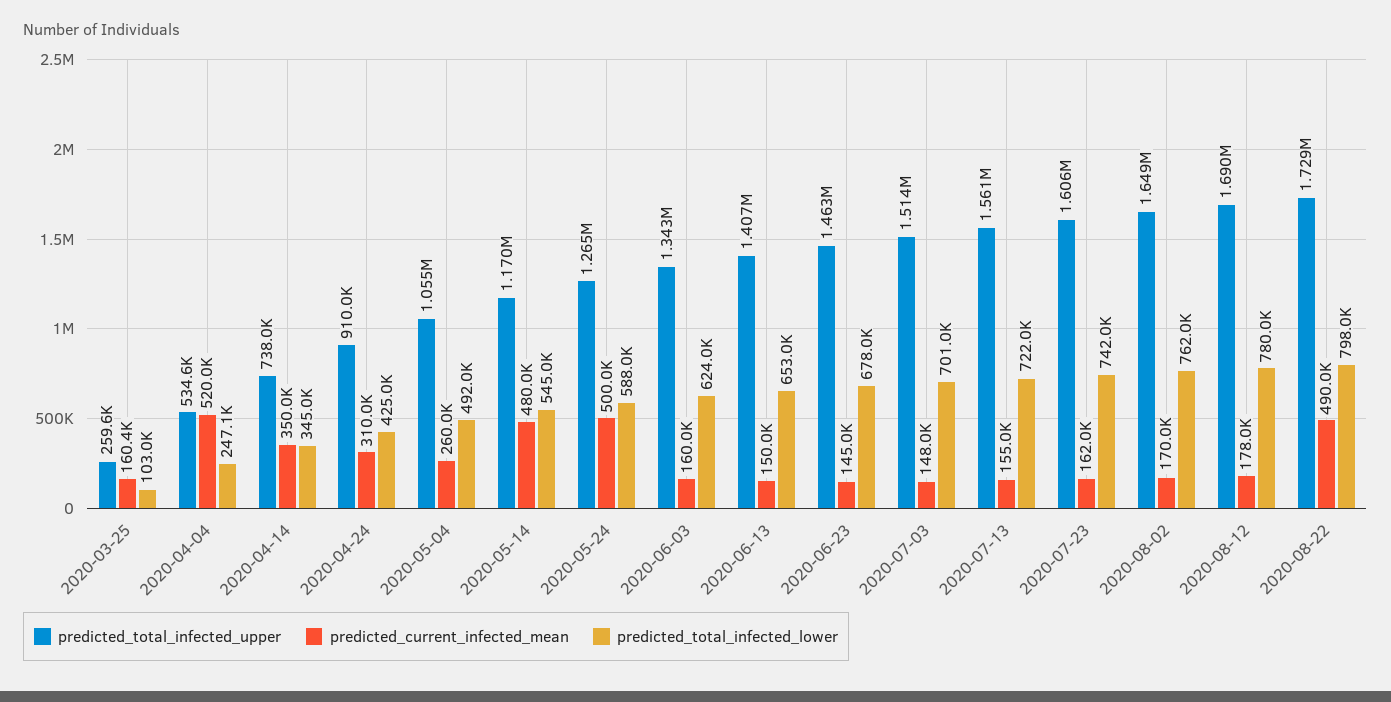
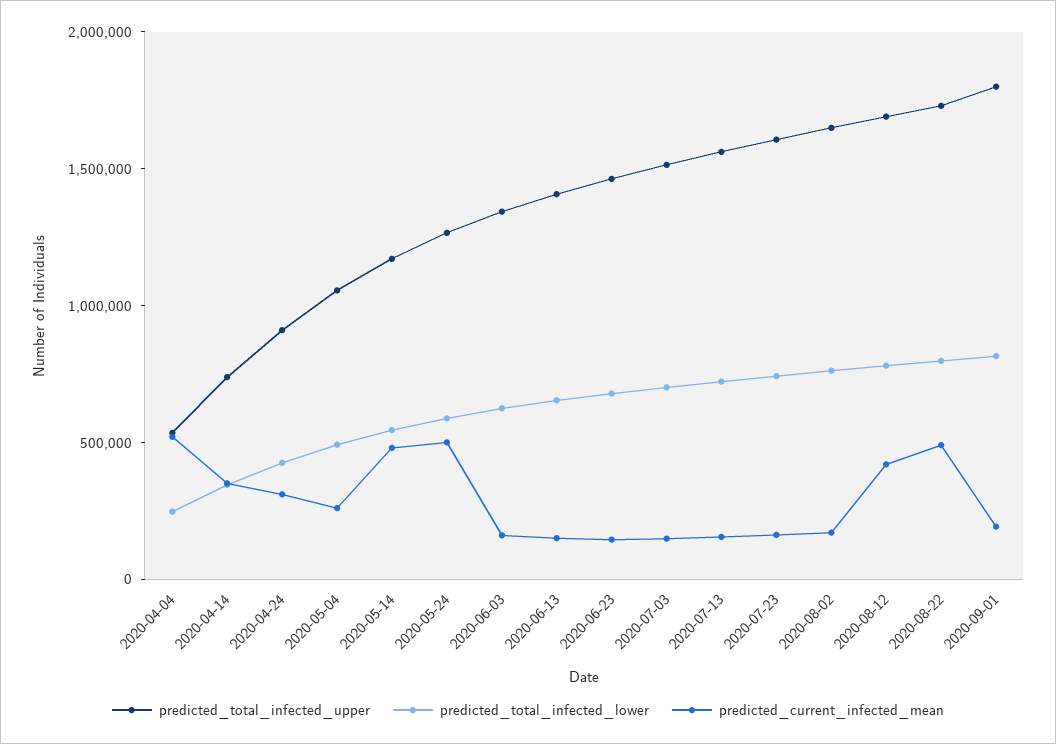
predicted_total_infected_upper, 2020-03-25: 259600 -> none
predicted_current_infected_mean, 2020-03-25: 160400 -> none
predicted_total_infected_lower, 2020-03-25: 103000 -> none
predicted_current_infected_mean, 2020-08-12: 178000 -> 400000
predicted_total_infected_upper, 2020-09-01: none -> 1800000
predicted_total_infected_lower, 2020-09-01: none -> 800000
predicted_current_infected_mean, 2020-09-01: none -> 200000

